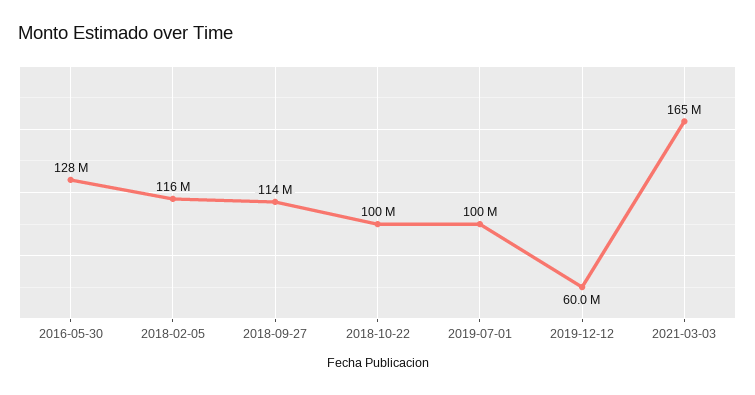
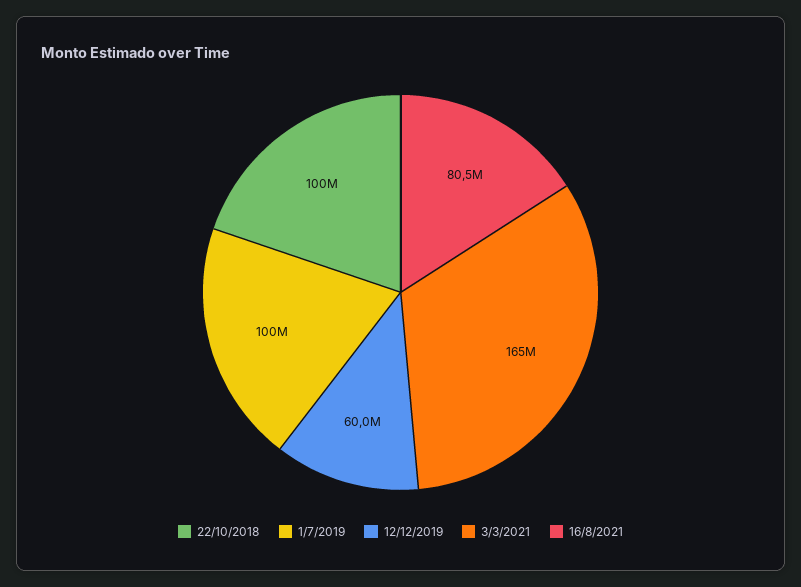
2016-05-30: 128000000 -> none
2018-02-05: 116000000 -> none
2018-09-27: 114000000 -> none
16/8/2021: none -> 80500000

